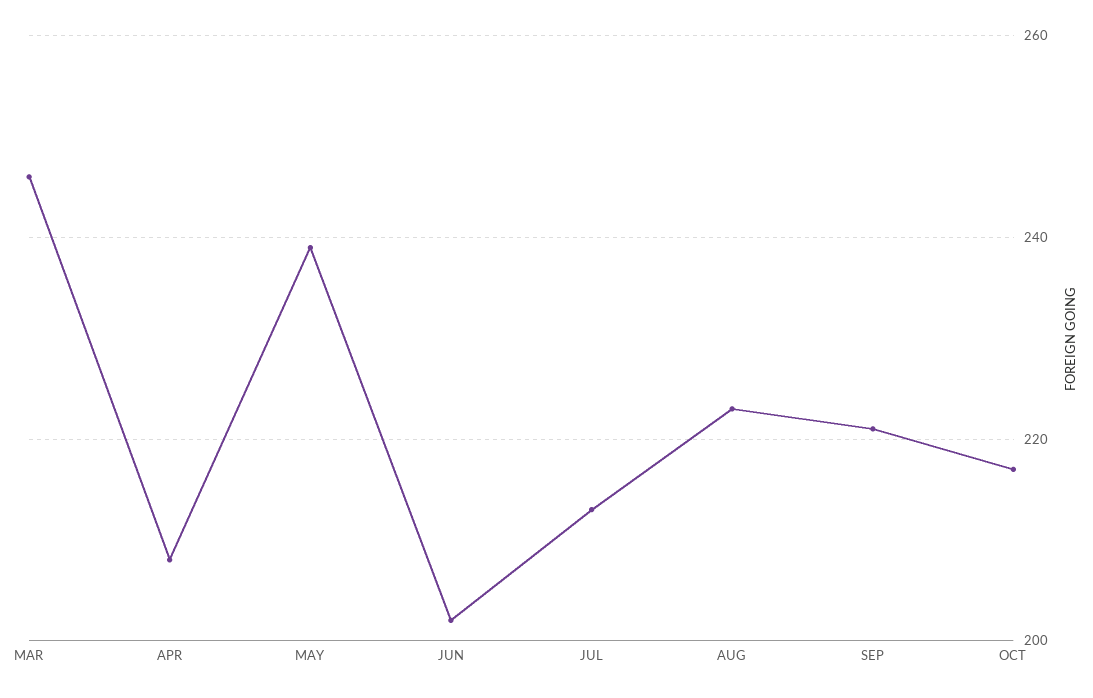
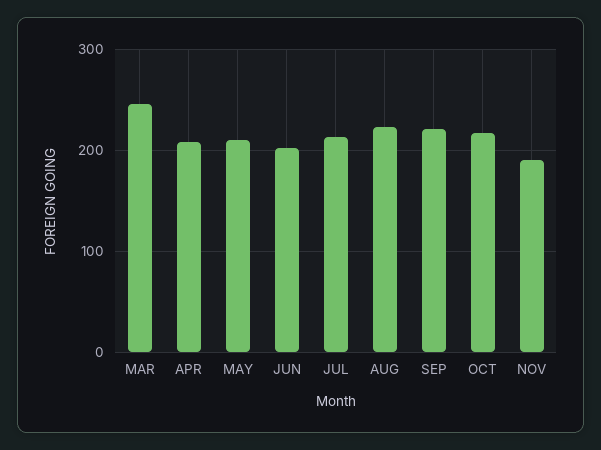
MAY: 240 -> 210
NOV: none -> 190

